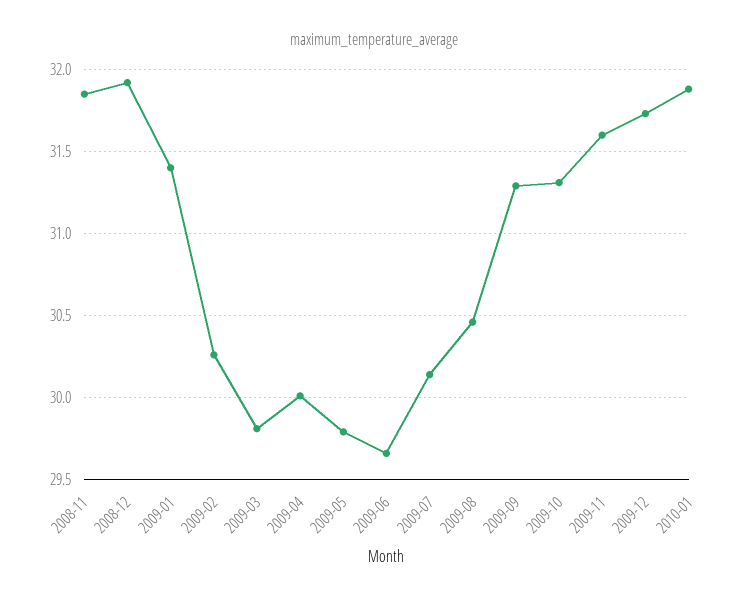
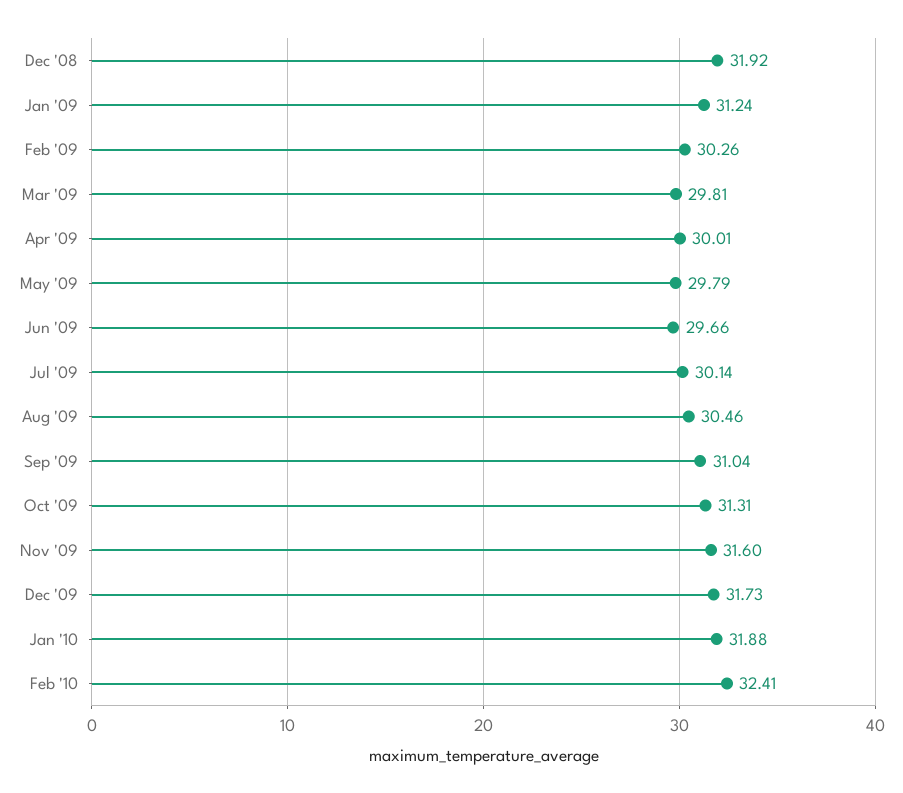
2008-11: 31.85 -> none
2009-01: 31.4 -> 31.24
2009-09: 31.3 -> 31.04
Feb '10: none -> 32.41

